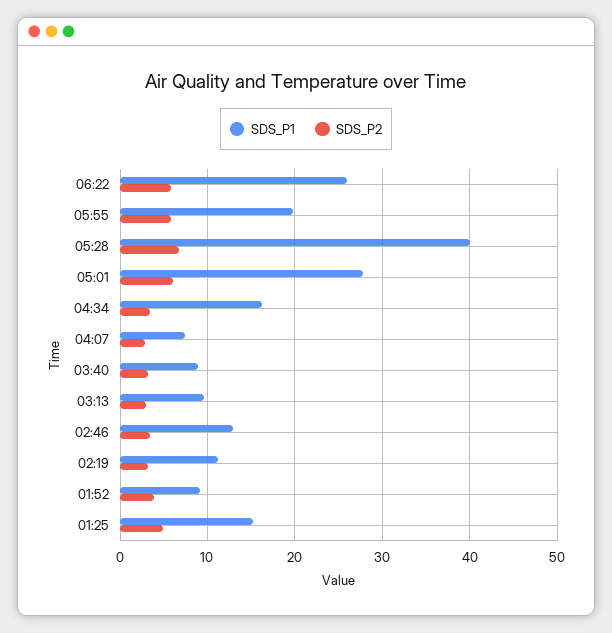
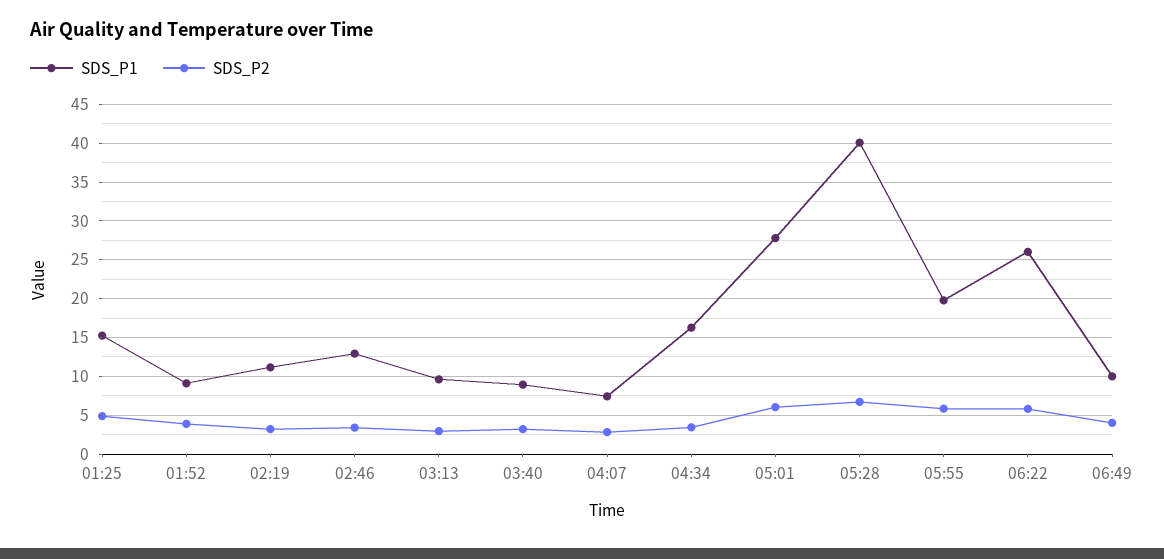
SDS_P1, 06:49: none -> 10
SDS_P2, 06:49: none -> 4

